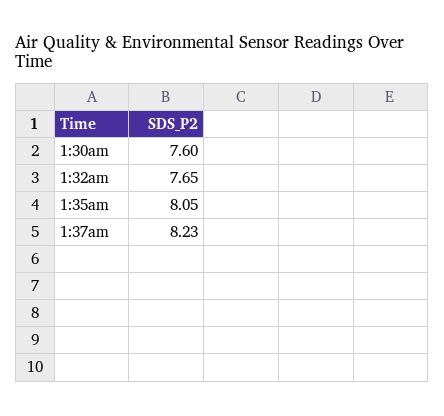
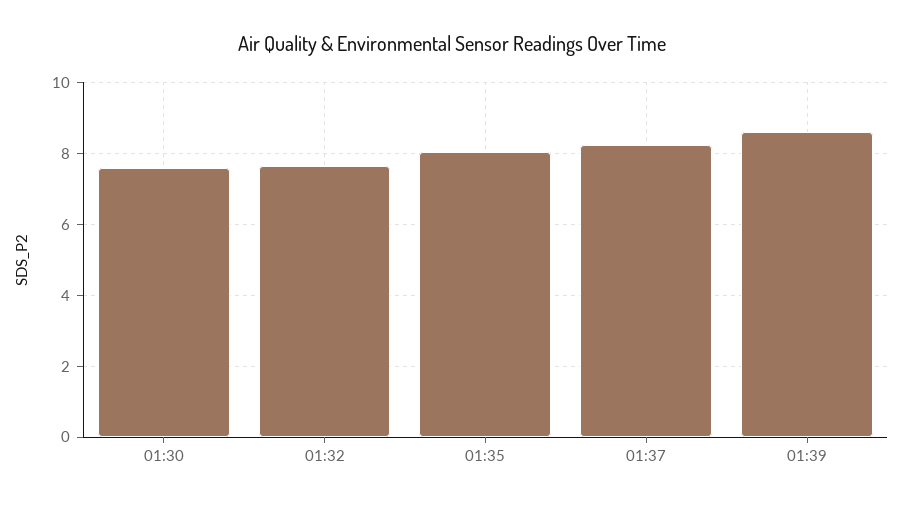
01:39: none -> 8.6

